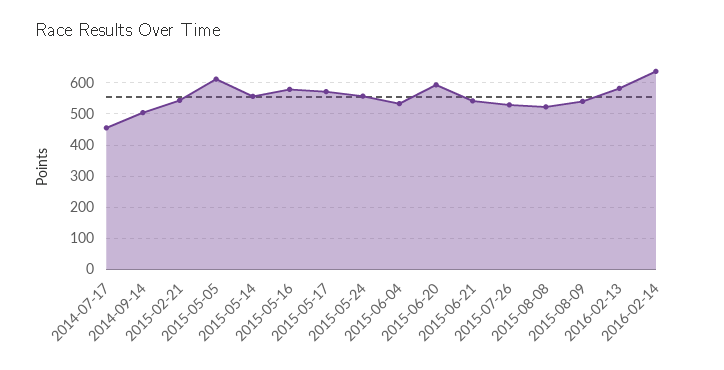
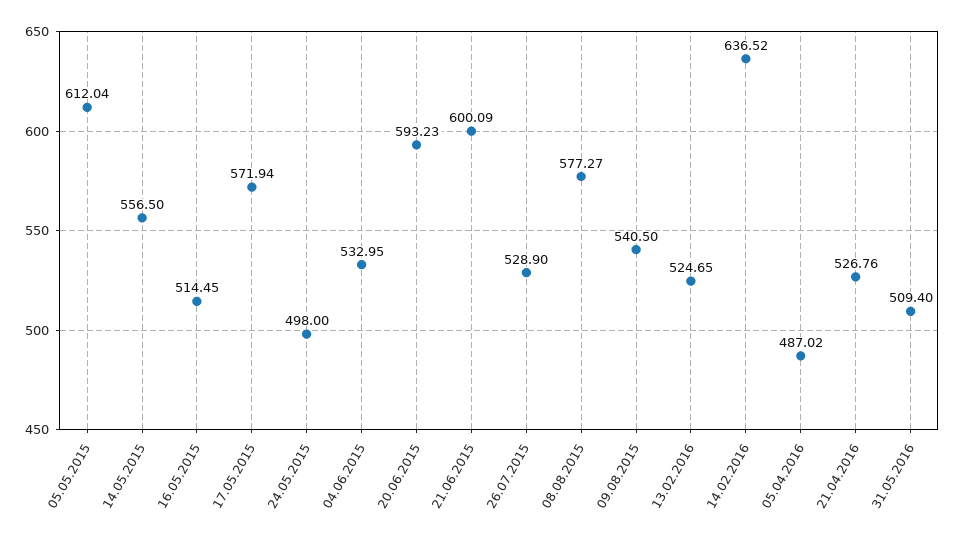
2014-07-17: 460 -> none
2014-09-14: 500 -> none
2015-02-21: 540 -> none
2015-05-16: 580 -> 514.45
2015-05-24: 560 -> 498
2015-06-21: 540 -> 600.09
2015-08-08: 520 -> 577.27
2016-02-13: 580 -> 524.65
05.04.2016: none -> 487.02
21.04.2016: none -> 526.76
31.05.2016: none -> 509.4

